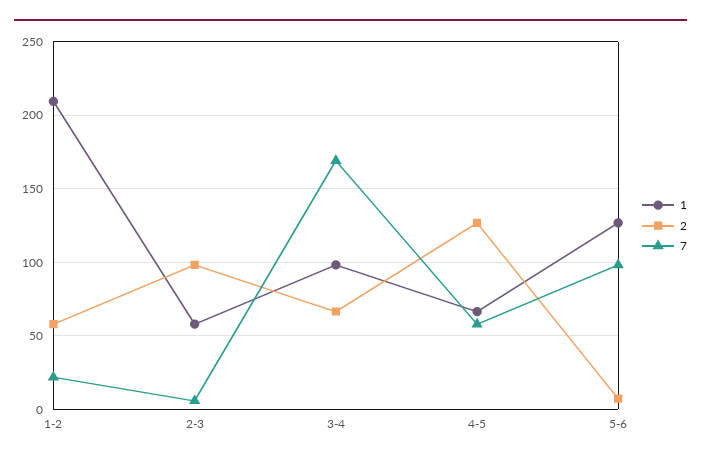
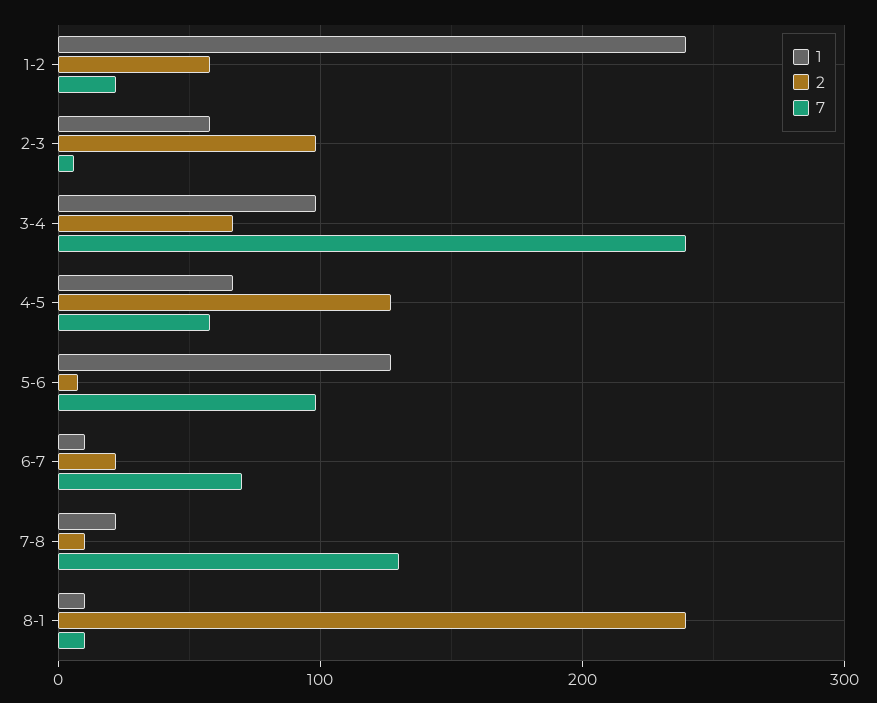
1, 1-2: 210 -> 240
7, 3-4: 170 -> 240
1, 6-7: none -> 10
2, 6-7: none -> 20
7, 6-7: none -> 70
1, 7-8: none -> 20
2, 7-8: none -> 10
7, 7-8: none -> 130
1, 8-1: none -> 10
2, 8-1: none -> 240
7, 8-1: none -> 10

